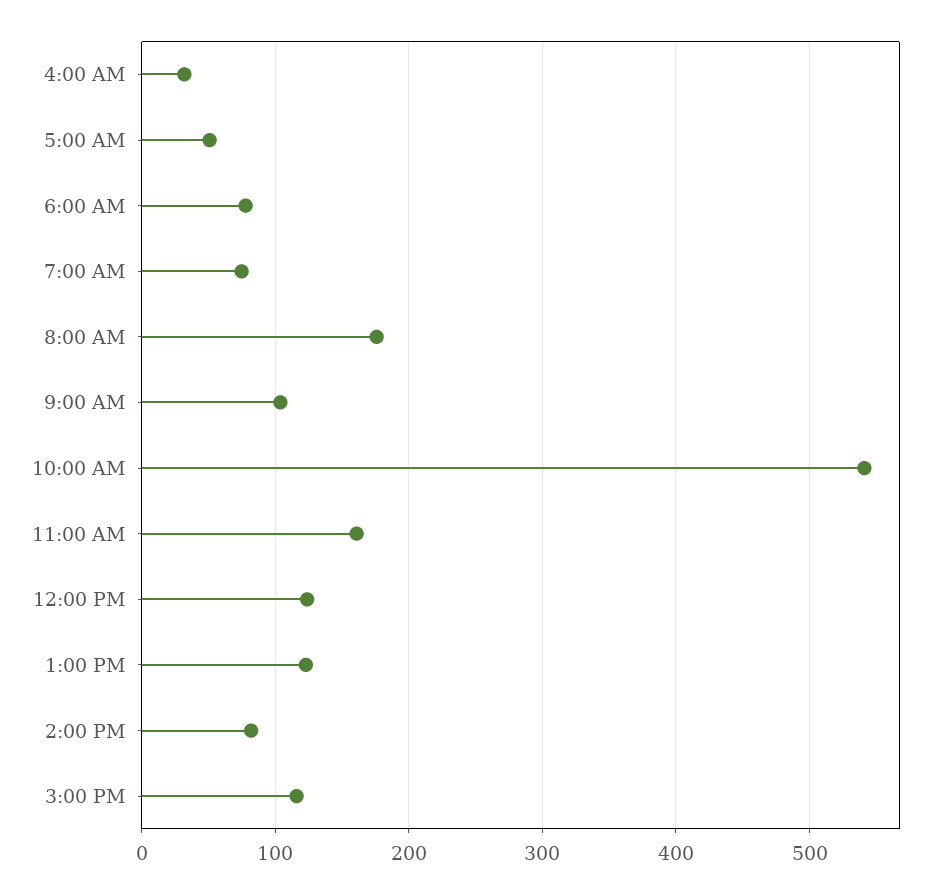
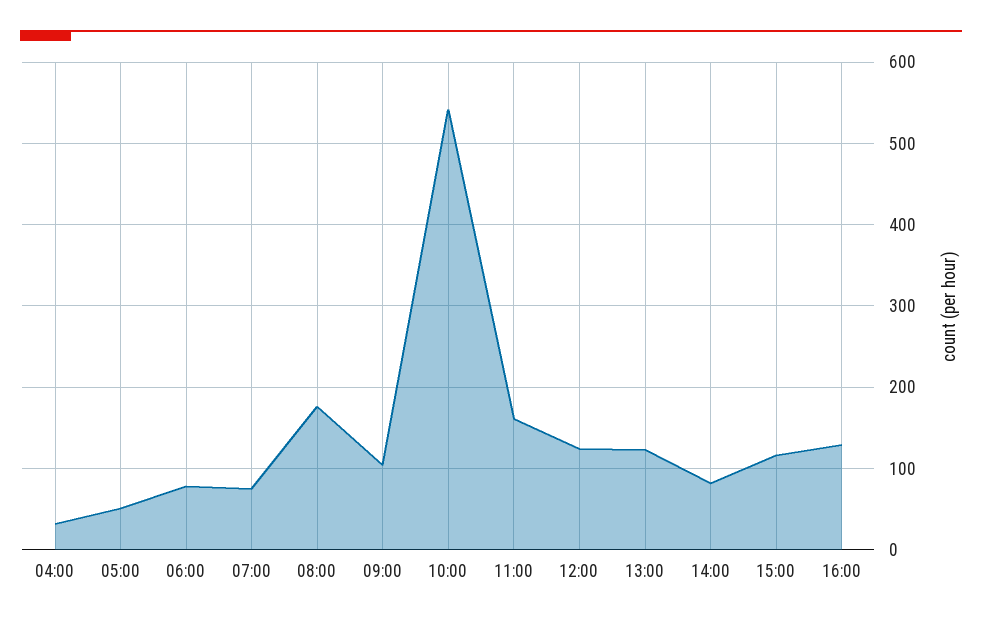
16:00: none -> 130

